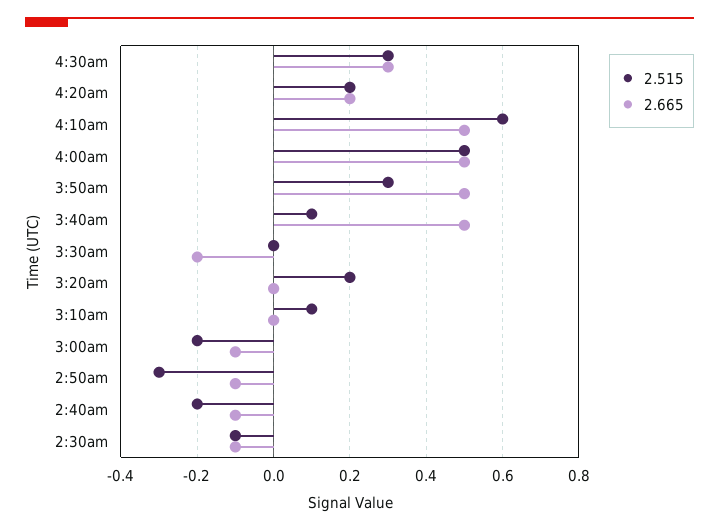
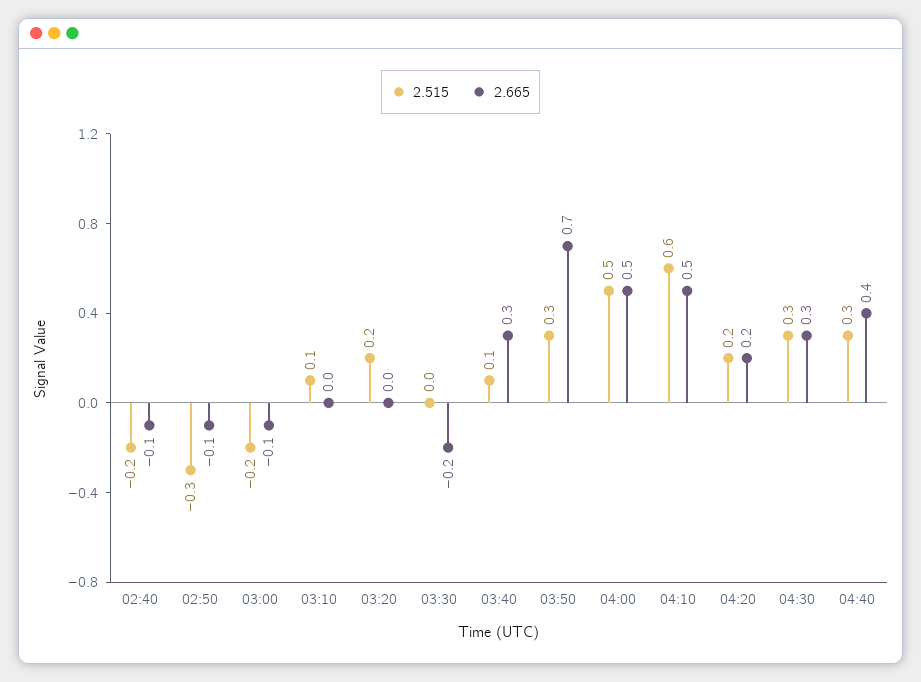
2.665, 3:50am: 0.5 -> 0.7
2.665, 3:40am: 0.5 -> 0.3
2.515, 2:30am: -0.1 -> none
2.665, 2:30am: -0.1 -> none
2.515, 04:40: none -> 0.3
2.665, 04:40: none -> 0.4

